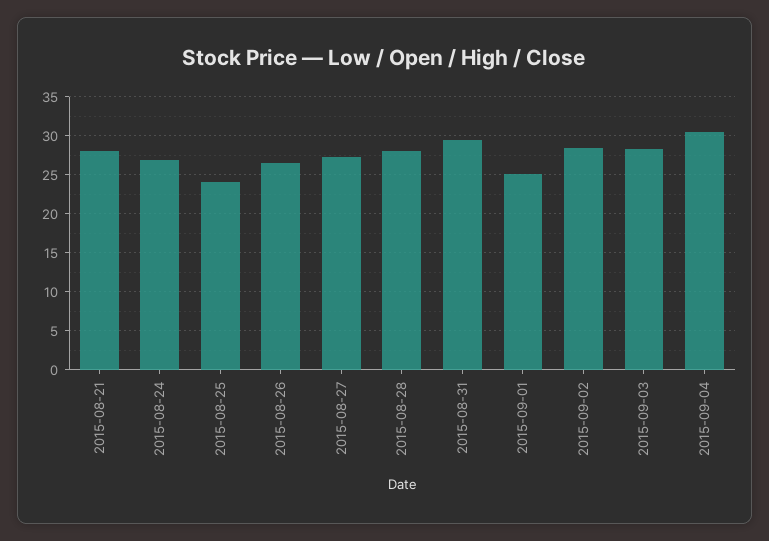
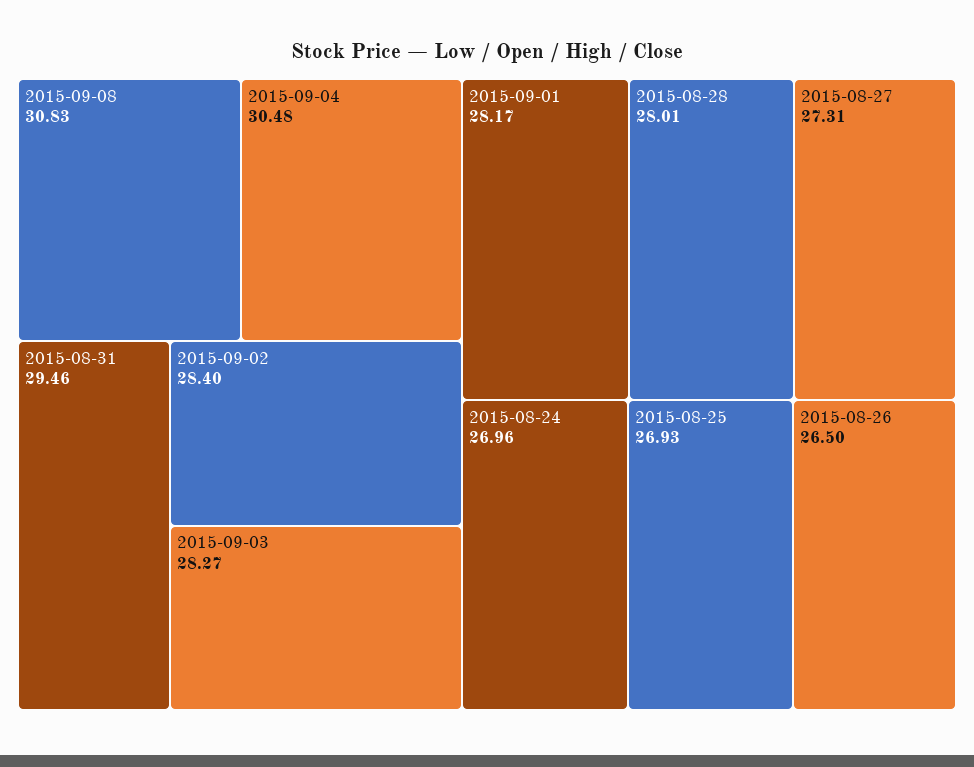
2015-08-21: 28 -> none
2015-08-25: 24 -> 26.93
2015-09-01: 25 -> 28.17
2015-09-08: none -> 30.83

